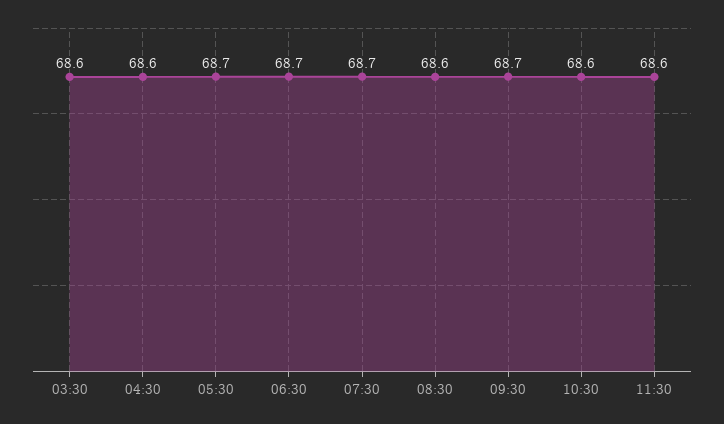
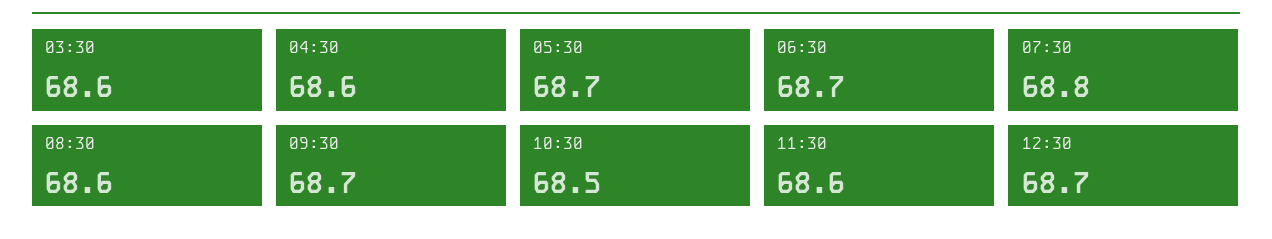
07:30: 68.7 -> 68.8
10:30: 68.6 -> 68.5
12:30: none -> 68.7

